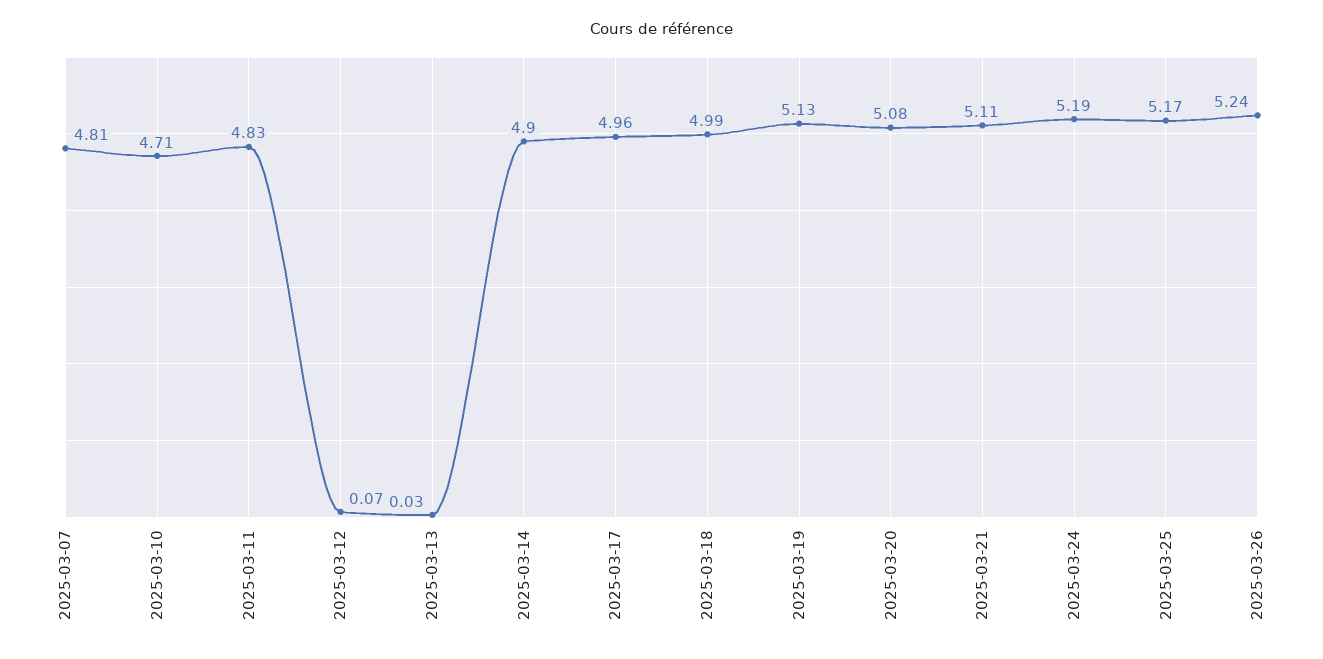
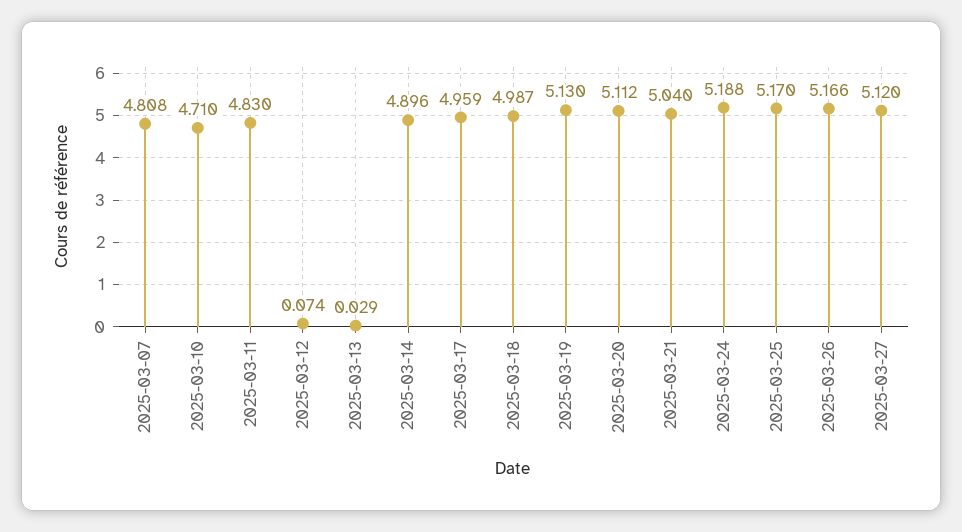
2025-03-20: 5.08 -> 5.112
2025-03-21: 5.11 -> 5.04
2025-03-26: 5.24 -> 5.166
2025-03-27: none -> 5.12

